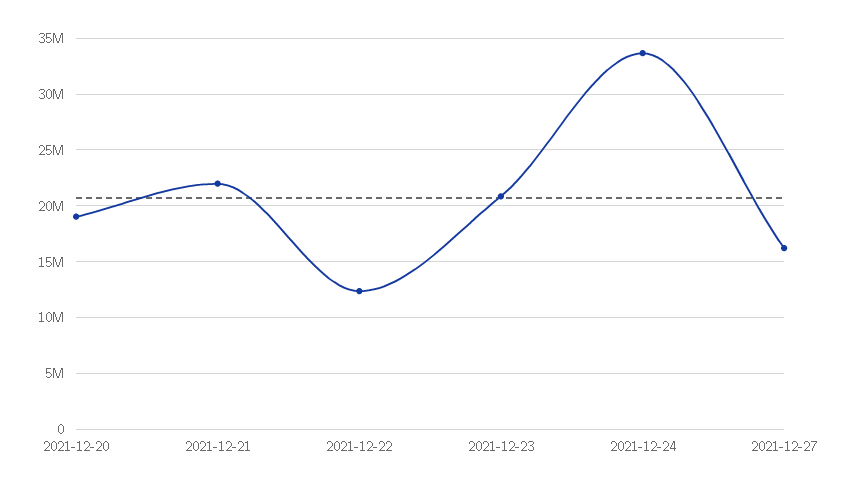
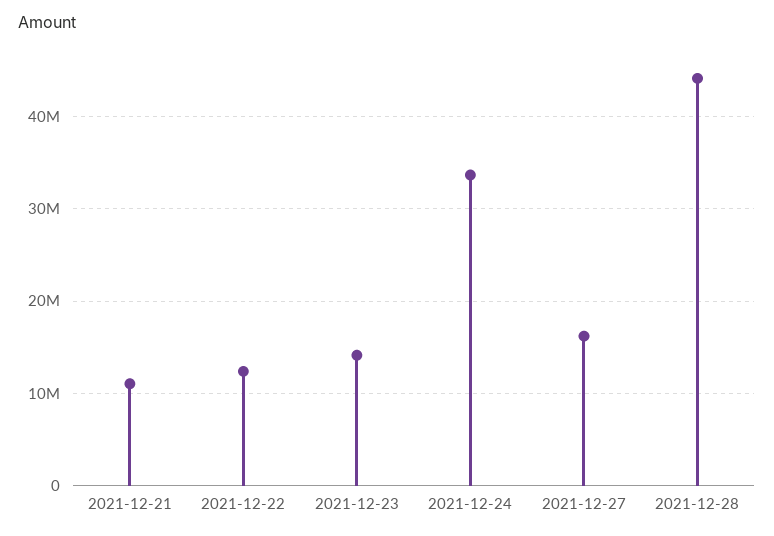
2021-12-20: 19000000 -> none
2021-12-21: 22000000 -> 11000000
2021-12-23: 21000000 -> 14000000
2021-12-28: none -> 44000000

